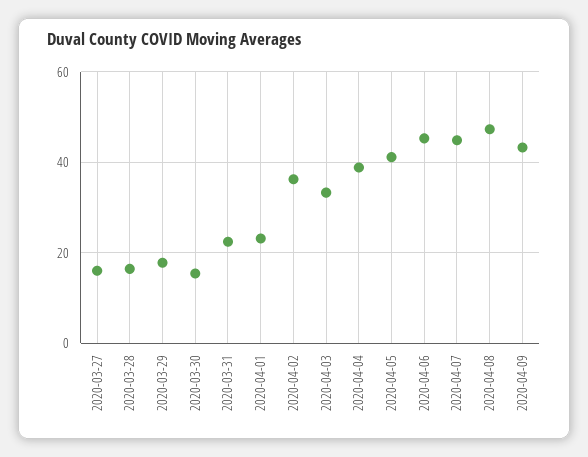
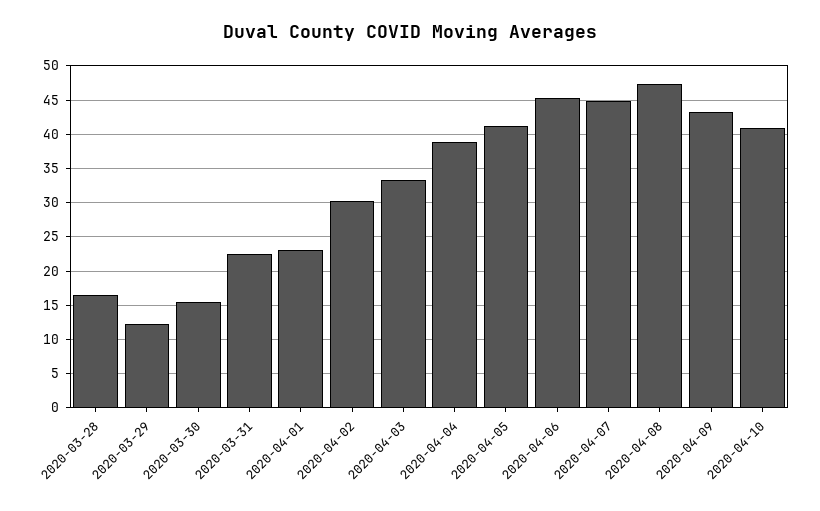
2020-03-27: 16 -> none
2020-03-29: 18 -> 12
2020-04-02: 36 -> 30
2020-04-10: none -> 41

